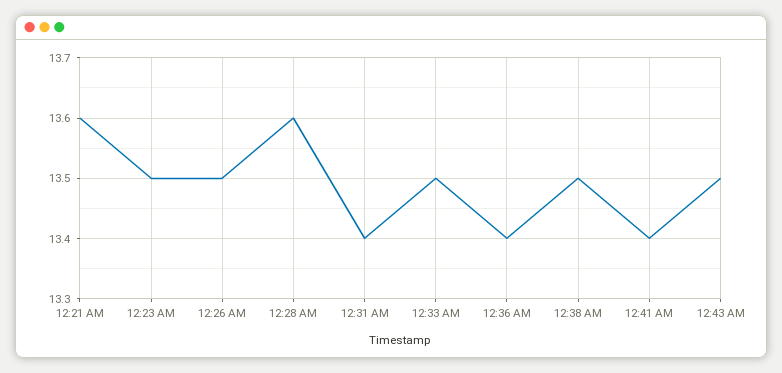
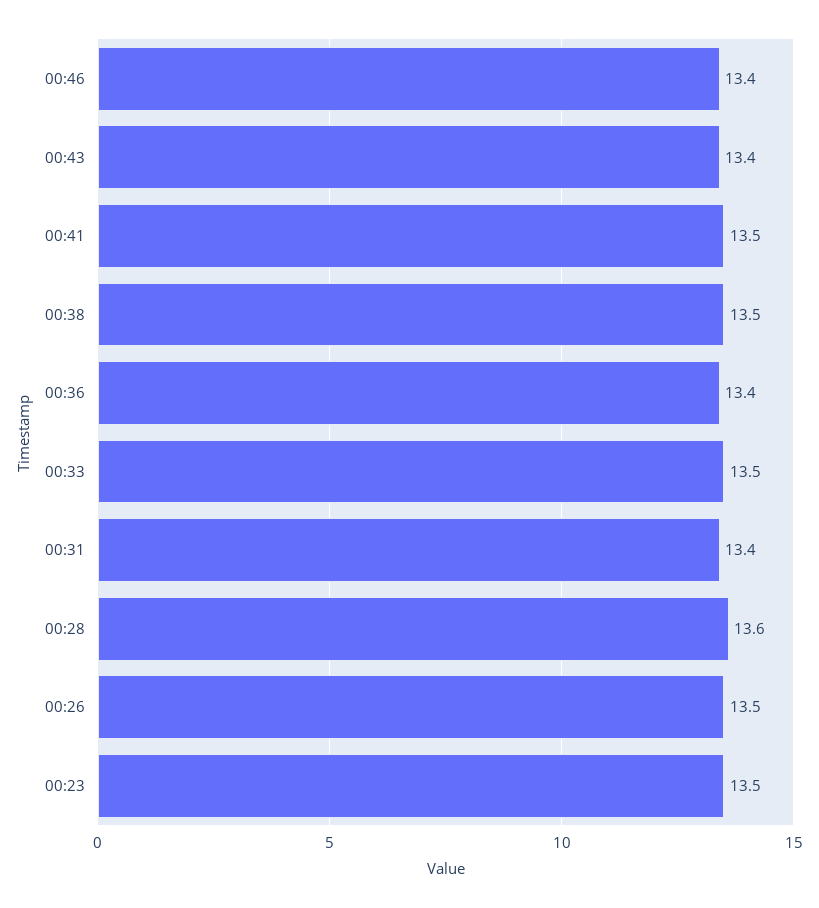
12:21 AM: 13.6 -> none
12:41 AM: 13.4 -> 13.5
12:43 AM: 13.5 -> 13.4
00:46: none -> 13.4

